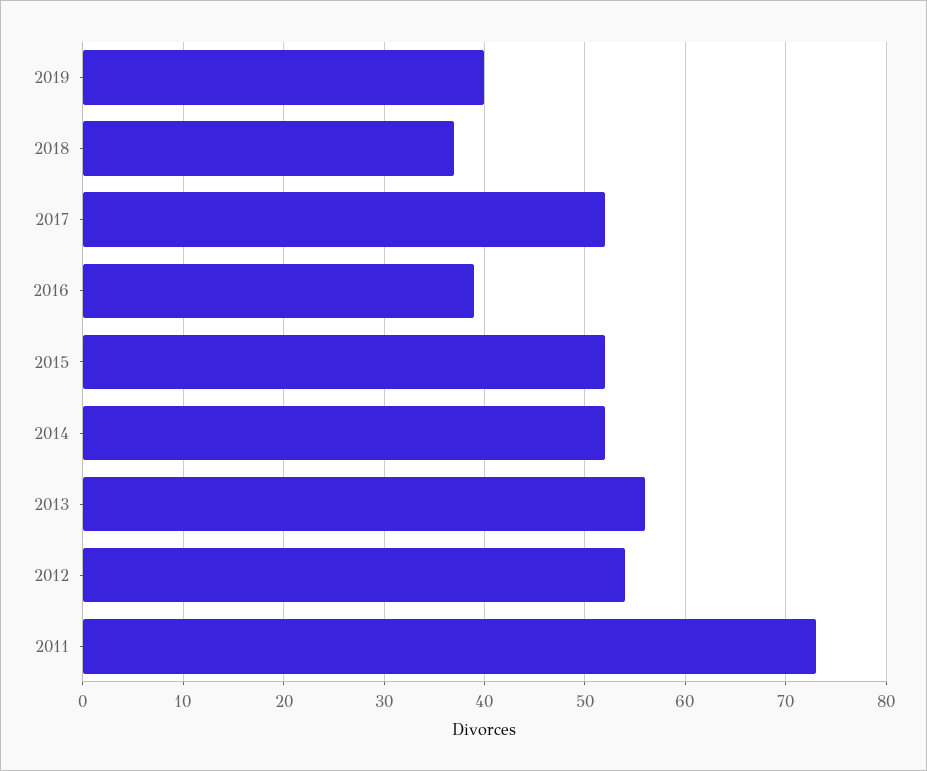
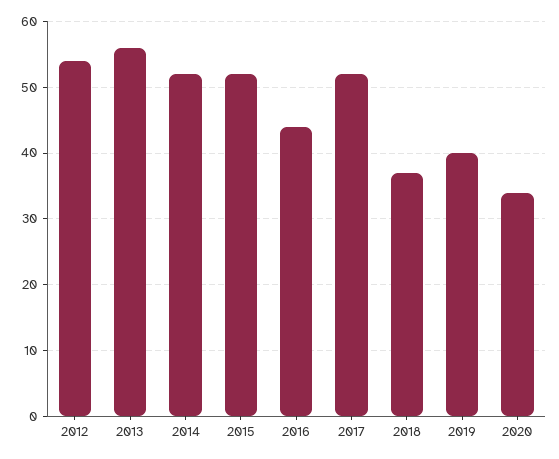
2016: 39 -> 44
2011: 73 -> none
2020: none -> 34

